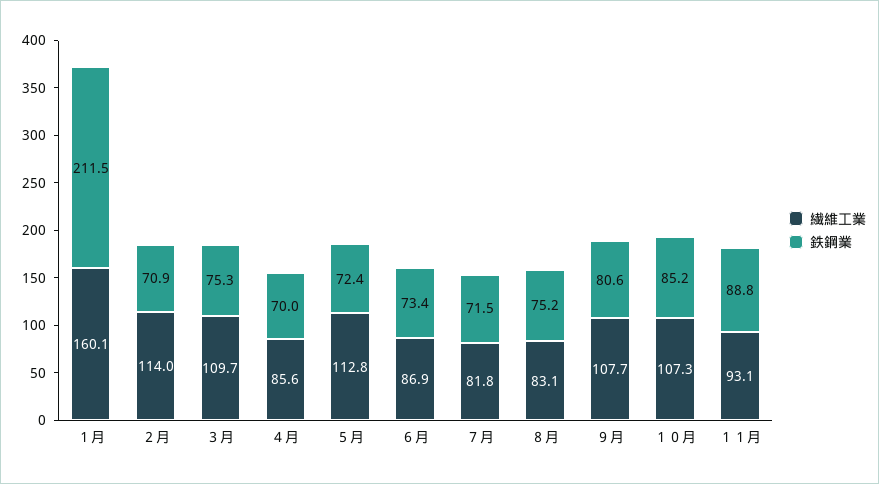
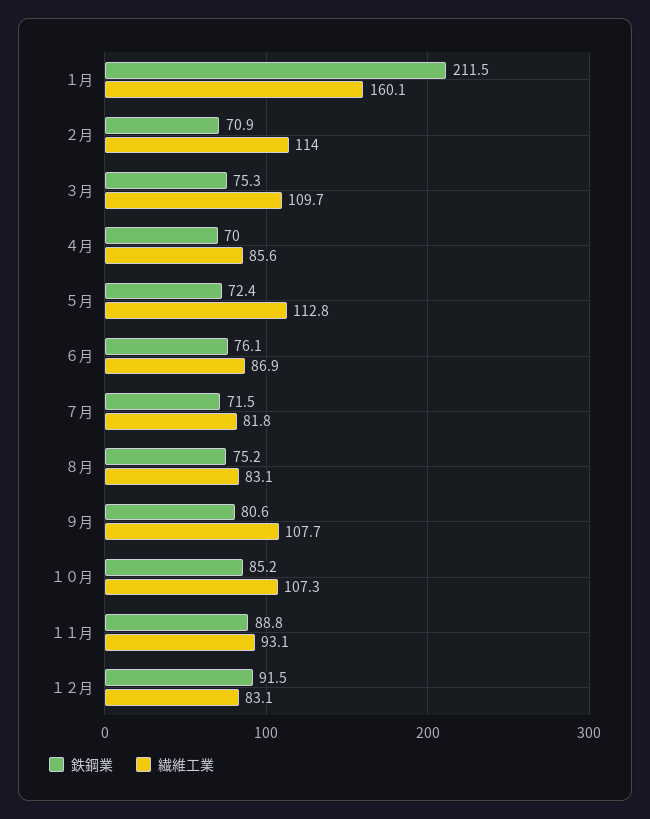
鉄鋼業, ６月: 73.4 -> 76.1
鉄鋼業, １２月: none -> 91.5
繊維工業, １２月: none -> 83.1

